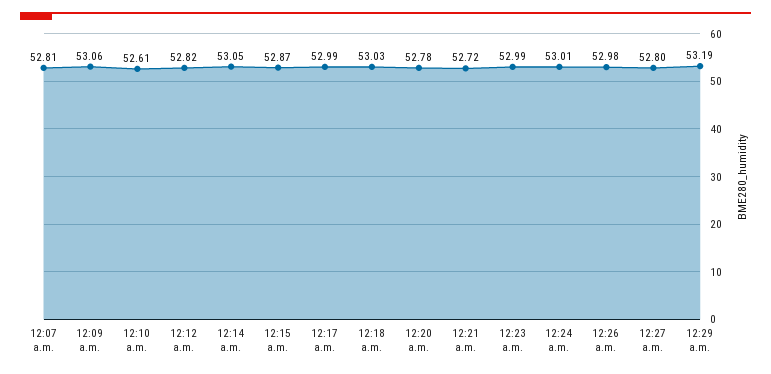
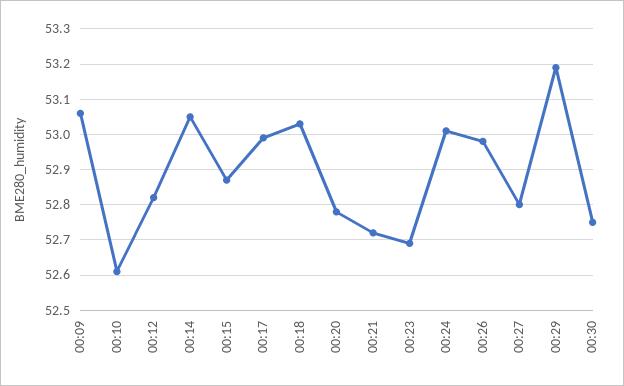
12:07 a.m.: 52.81 -> none
12:23 a.m.: 52.99 -> 52.7
00:30: none -> 52.75

